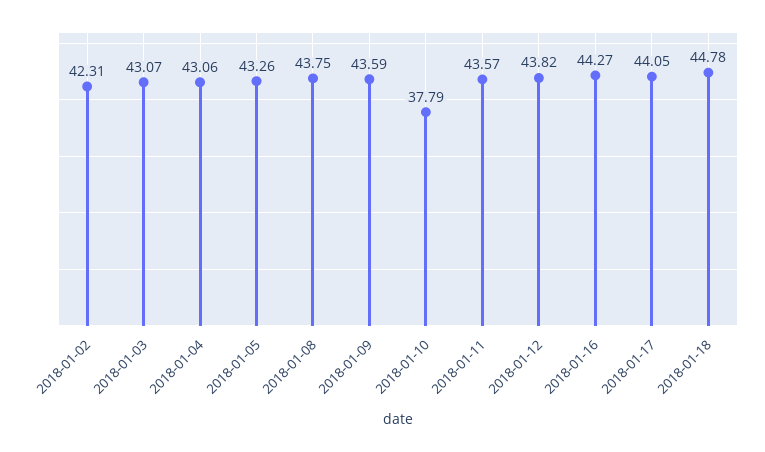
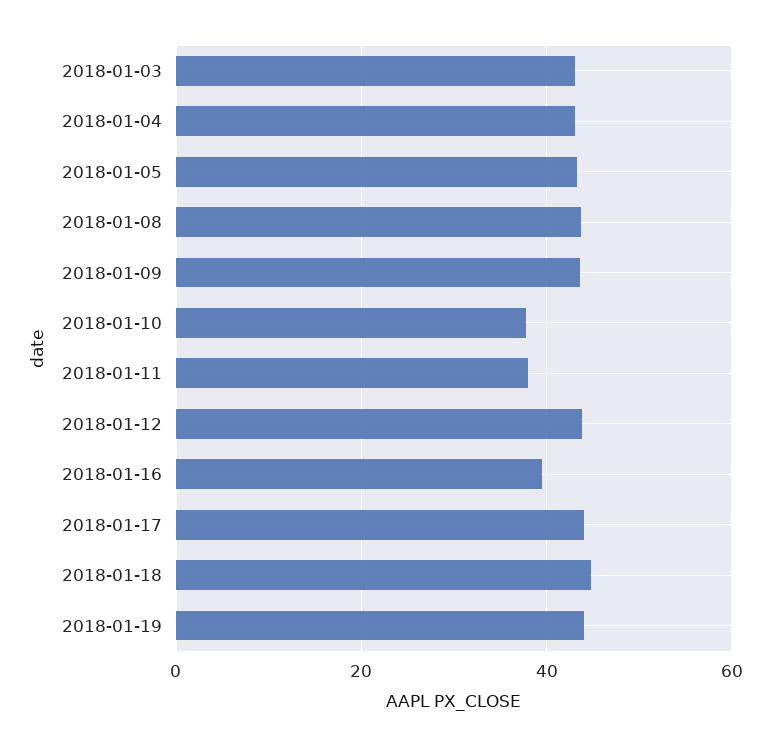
2018-01-02: 42.31 -> none
2018-01-11: 43.57 -> 38
2018-01-16: 44.27 -> 40
2018-01-19: none -> 44

